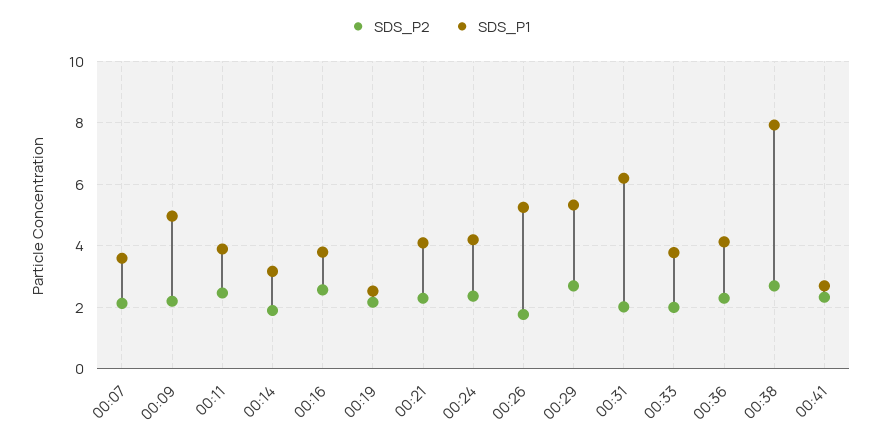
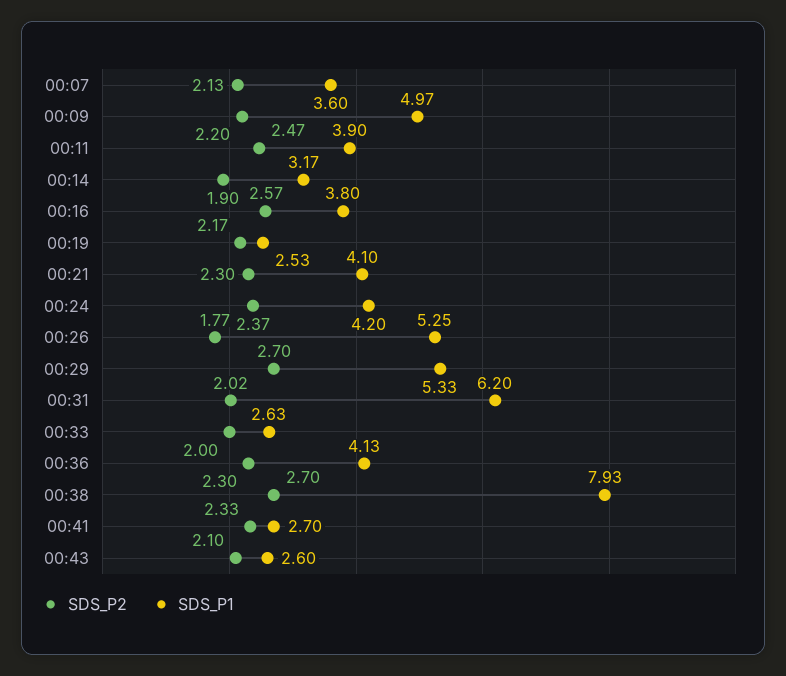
SDS_P1, 00:33: 3.8 -> 2.63
SDS_P2, 00:43: none -> 2.1
SDS_P1, 00:43: none -> 2.6

